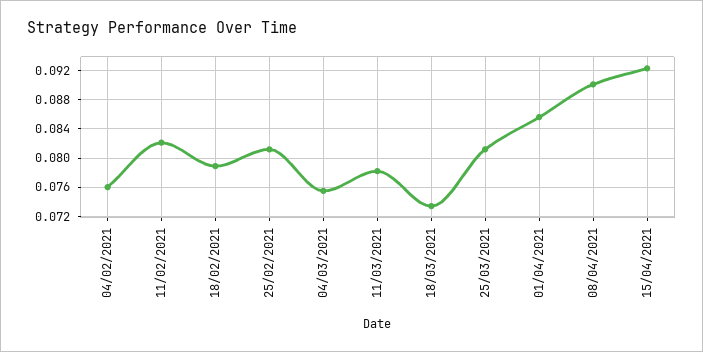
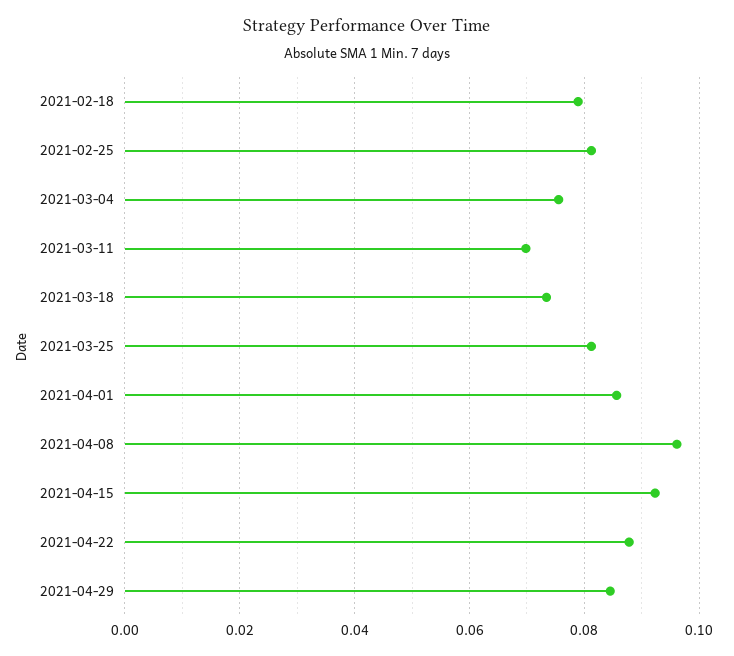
04/02/2021: 0.076 -> none
11/02/2021: 0.082 -> none
11/03/2021: 0.078 -> 0.07
08/04/2021: 0.09 -> 0.096
2021-04-22: none -> 0.088
2021-04-29: none -> 0.084

